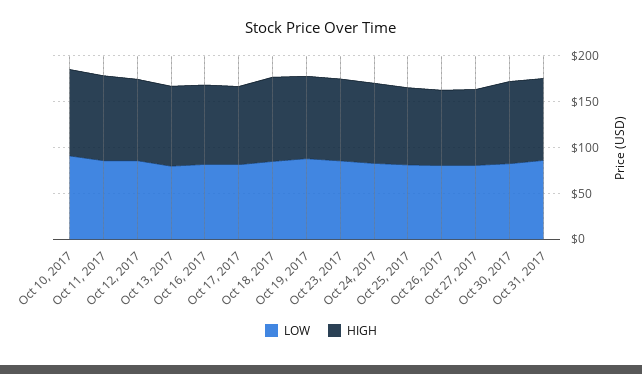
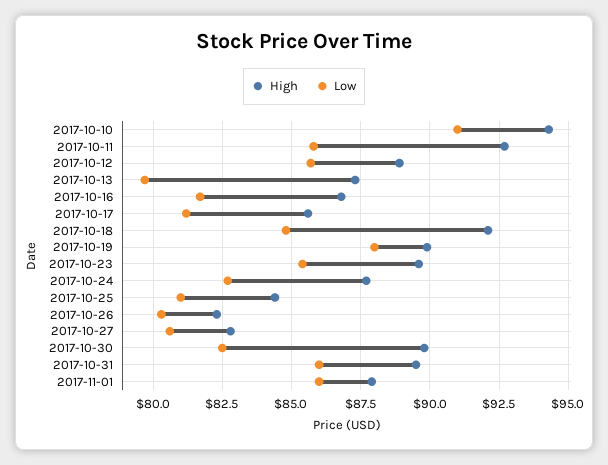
HIGH, 2017-11-01: none -> 88
LOW, 2017-11-01: none -> 86

